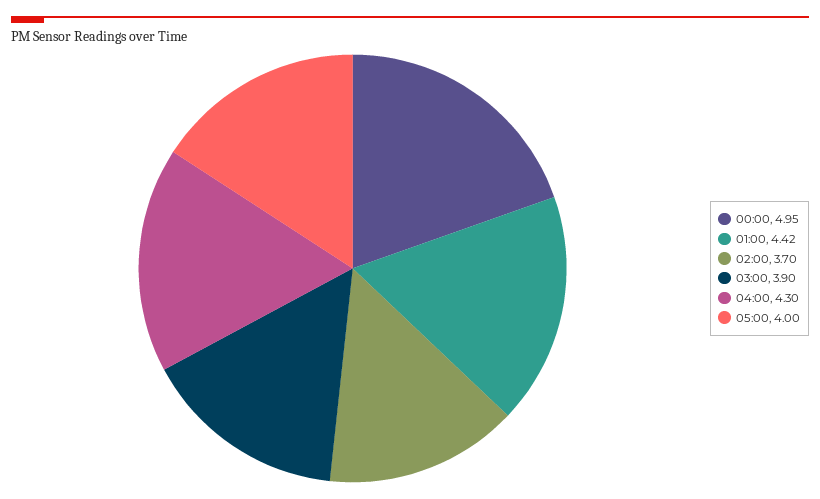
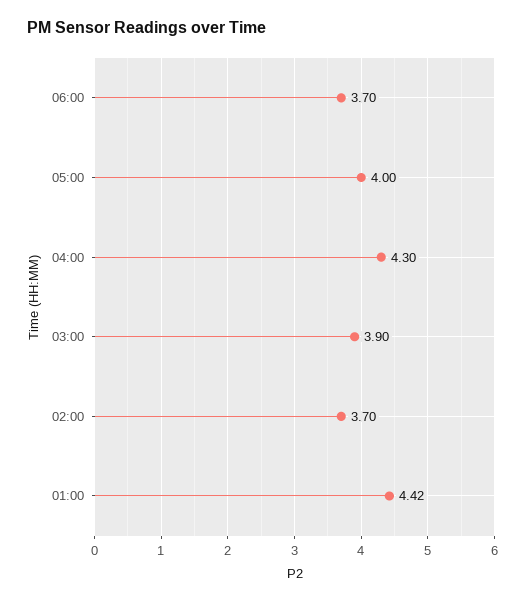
00:00: 4.95 -> none
06:00: none -> 3.7

